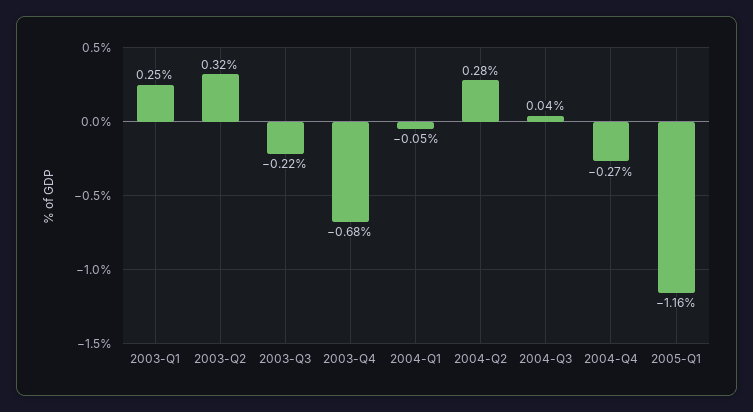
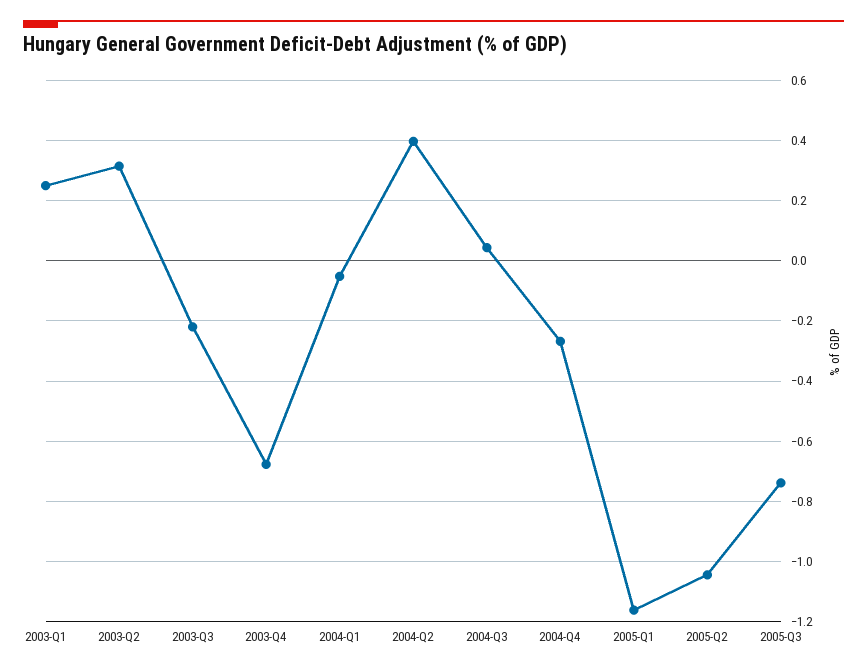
2004-Q2: 0.28 -> 0.4
2005-Q2: none -> -1.04
2005-Q3: none -> -0.74

